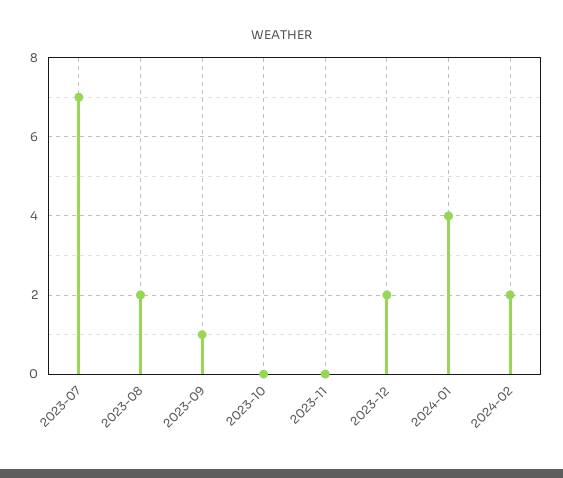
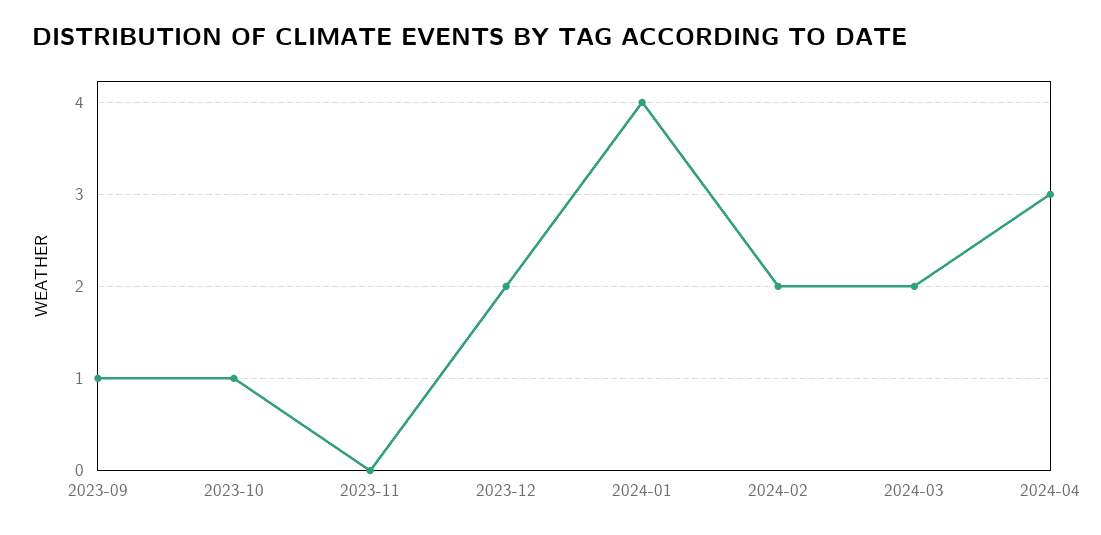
2023-07: 7 -> none
2023-08: 2 -> none
2023-10: 0 -> 1
2024-03: none -> 2
2024-04: none -> 3

